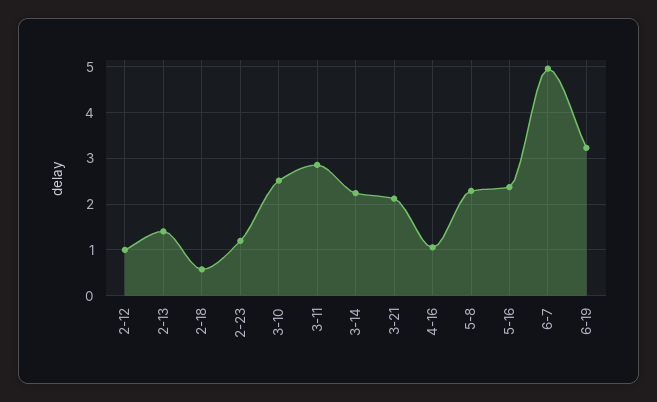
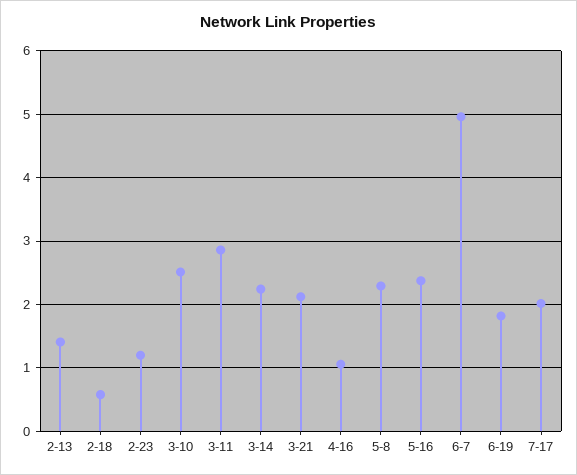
2-12: 1 -> none
6-19: 3.2 -> 1.8
7-17: none -> 2

